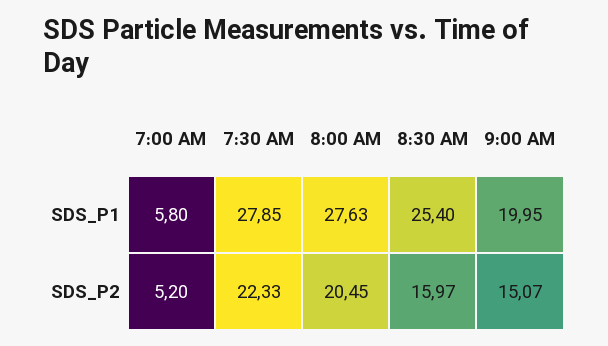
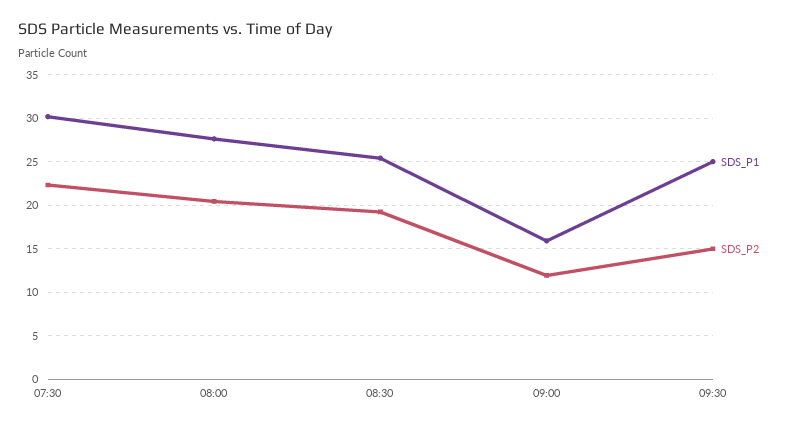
SDS_P1, 7:00 AM: 5.8 -> none
SDS_P1, 7:30 AM: 27.85 -> 30
SDS_P1, 9:00 AM: 19.95 -> 16
SDS_P2, 7:00 AM: 5.2 -> none
SDS_P2, 8:30 AM: 15.97 -> 19
SDS_P2, 9:00 AM: 15.07 -> 12
SDS_P1, 09:30: none -> 25
SDS_P2, 09:30: none -> 15

